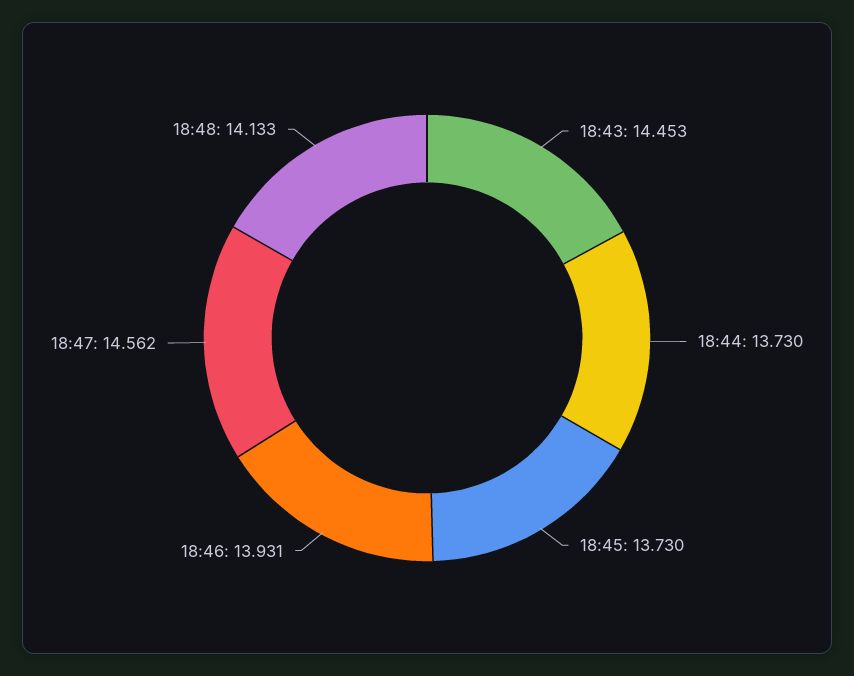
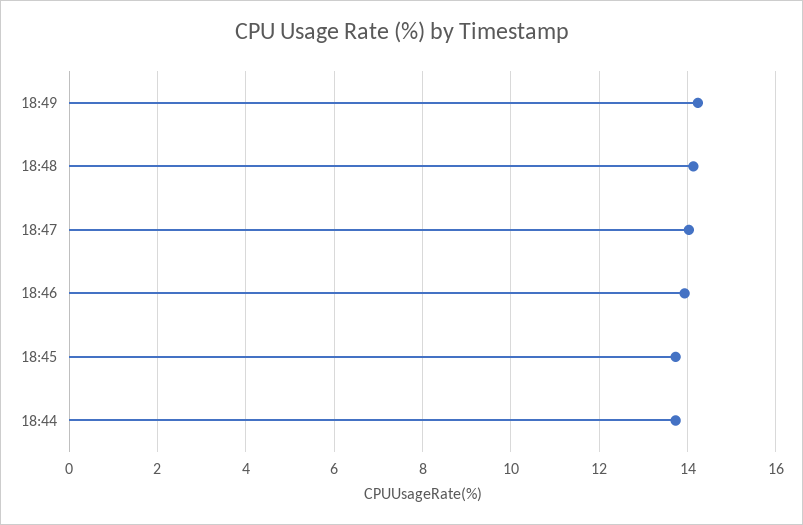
18:43: 14.453 -> none
18:47: 14.562 -> 14
18:49: none -> 14.2

